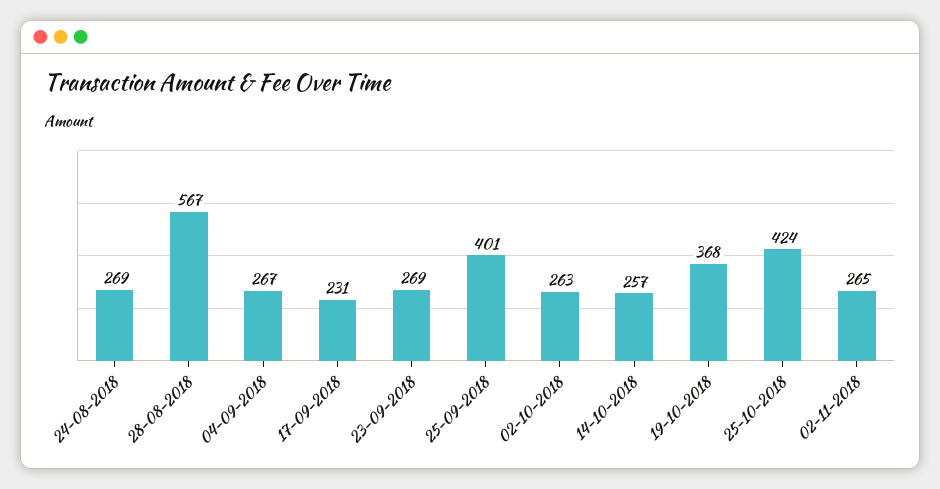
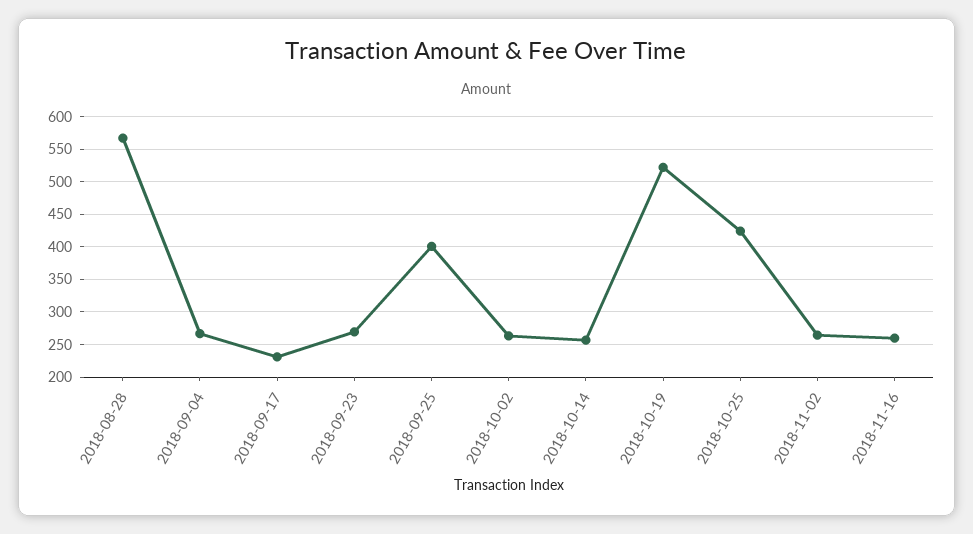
24-08-2018: 269 -> none
19-10-2018: 368 -> 520
2018-11-16: none -> 260

